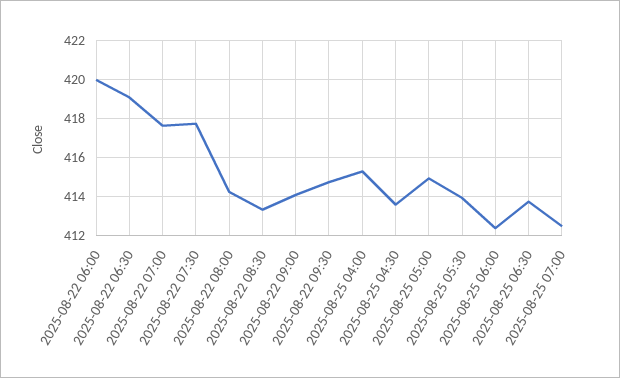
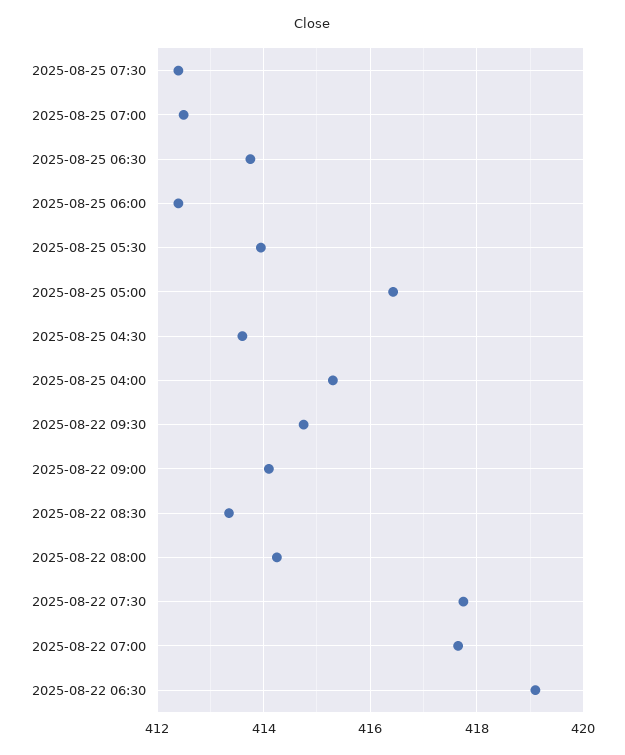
2025-08-22 06:00: 420 -> none
2025-08-25 05:00: 415 -> 416.4
2025-08-25 07:30: none -> 412.4

